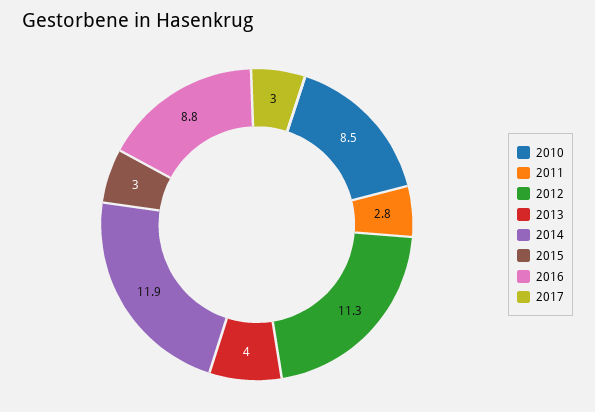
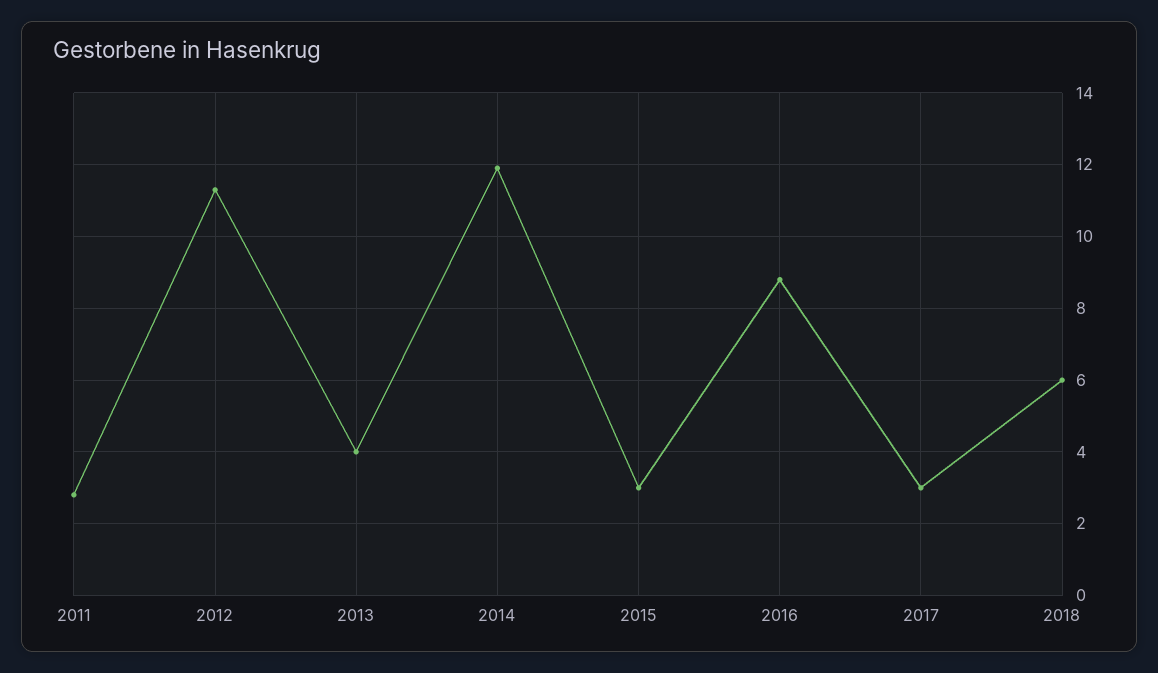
2010: 8.5 -> none
2018: none -> 6

